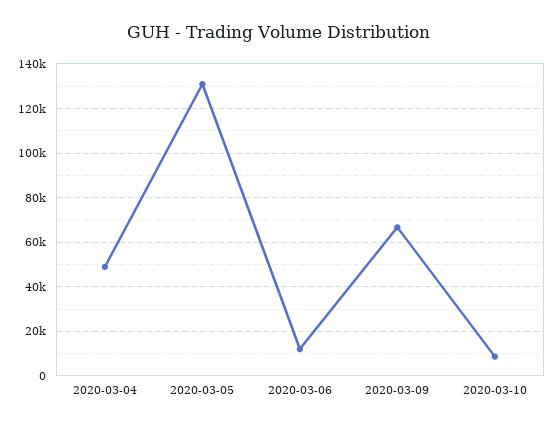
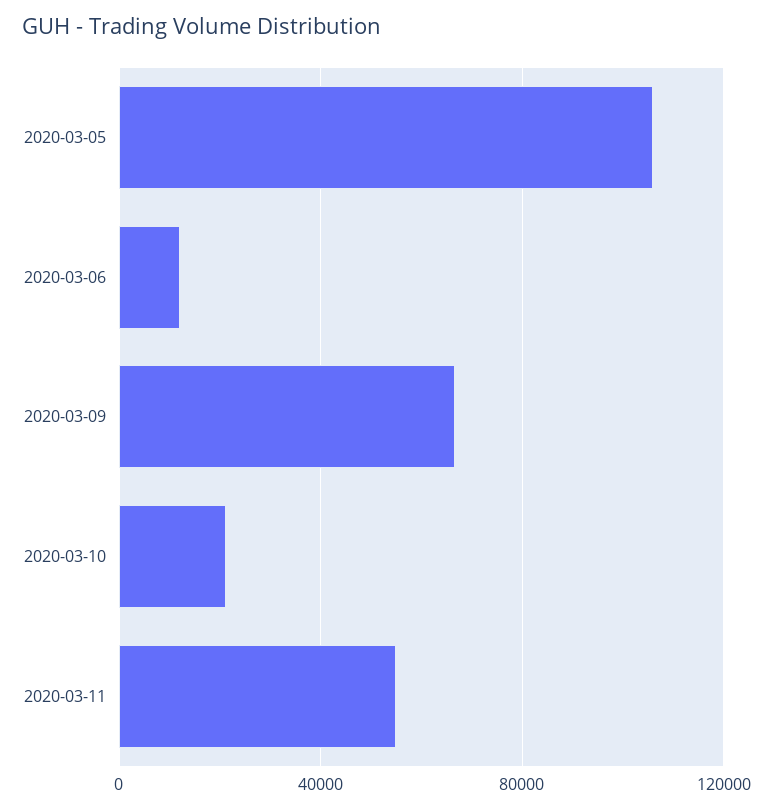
2020-03-04: 50000 -> none
2020-03-05: 130000 -> 105000
2020-03-10: 10000 -> 20000
2020-03-11: none -> 55000

